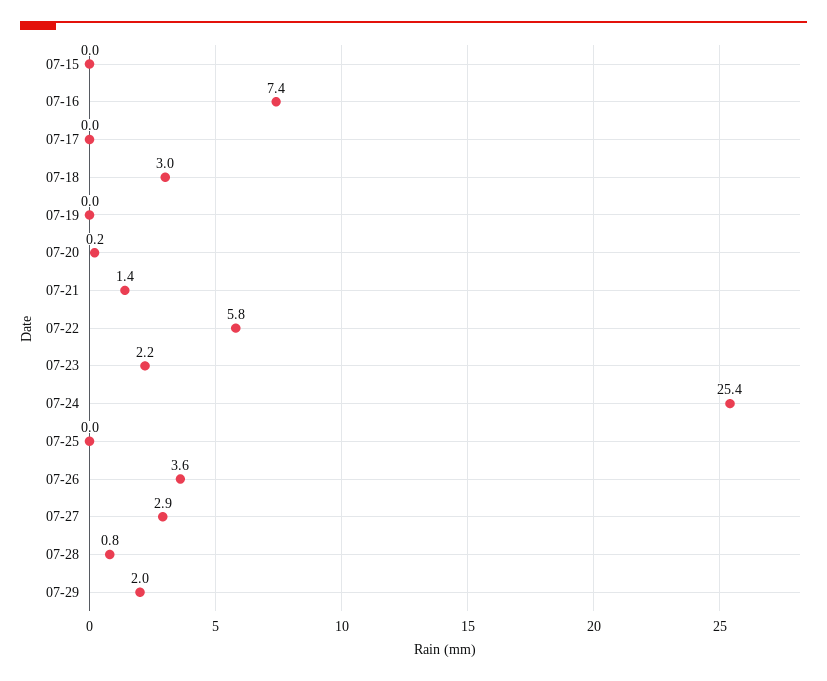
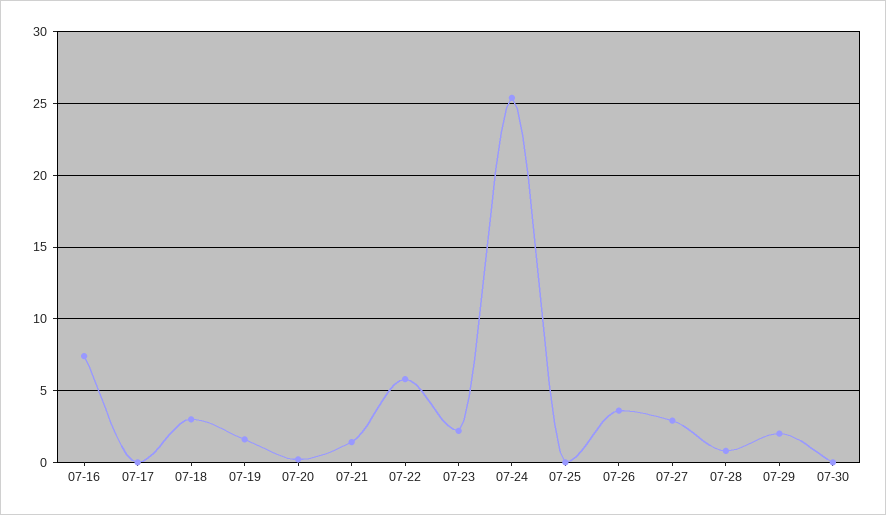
07-15: 0 -> none
07-19: 0 -> 1.5
07-30: none -> 0

